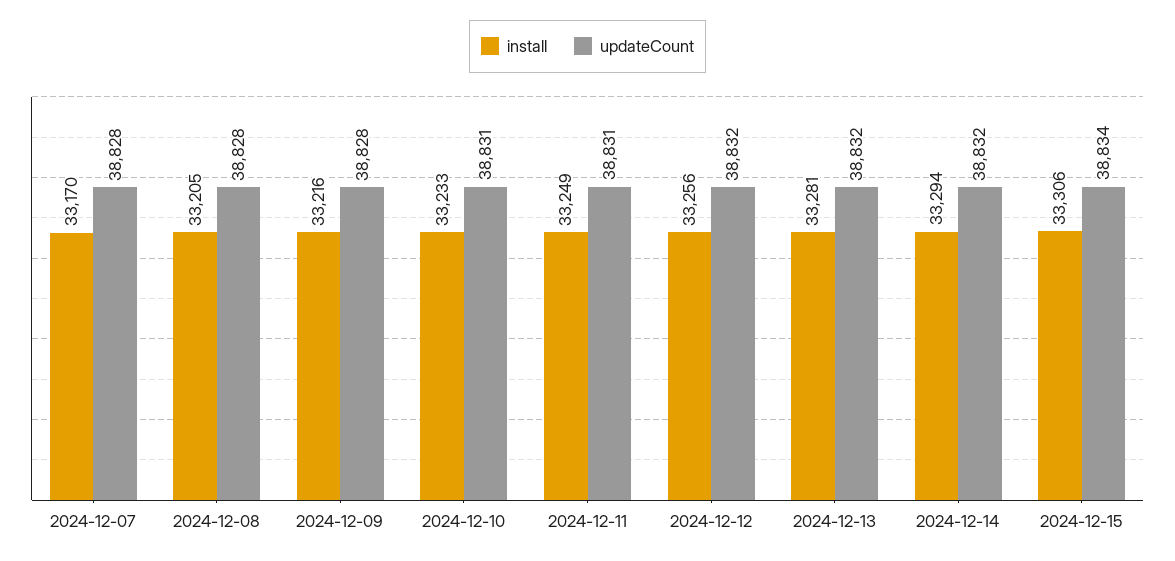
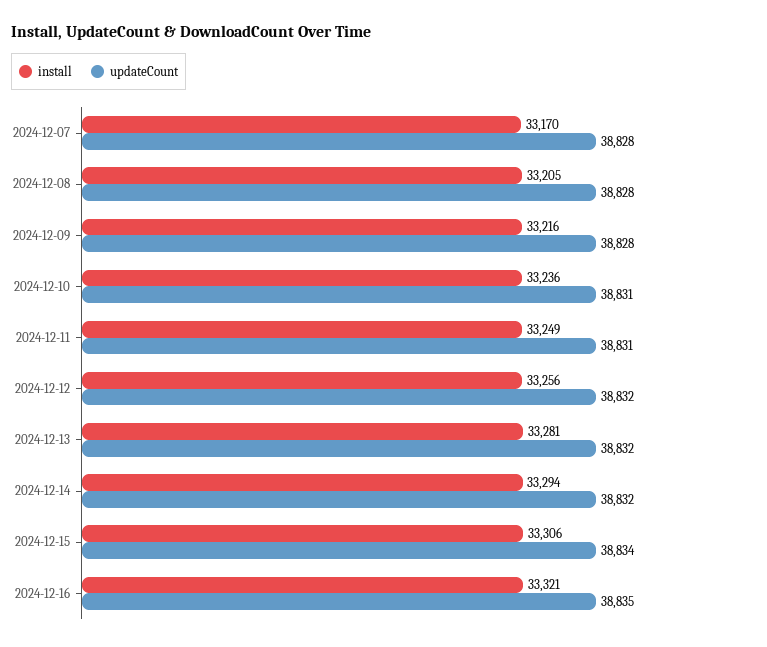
install, 2024-12-10: 33233 -> 33236
install, 2024-12-16: none -> 33321
updateCount, 2024-12-16: none -> 38835

